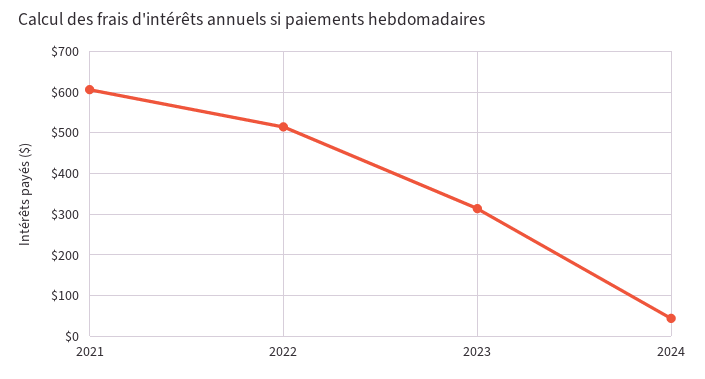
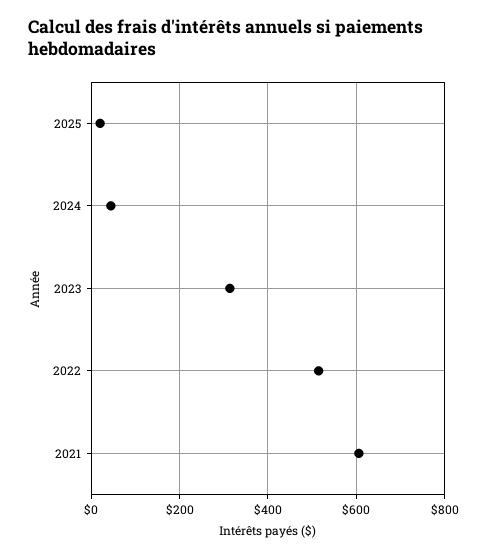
2025: none -> 20

